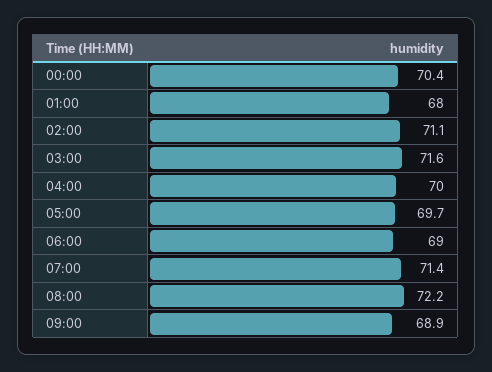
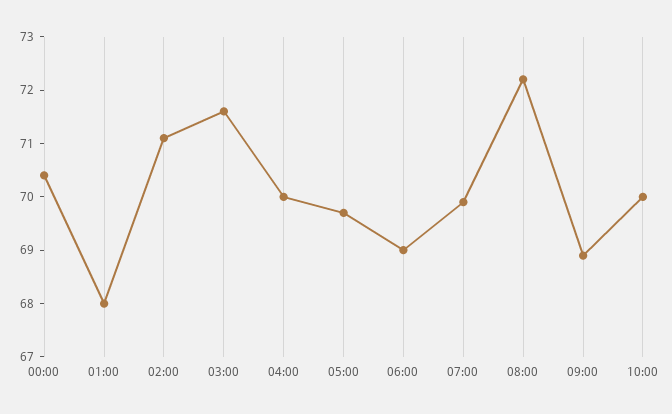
07:00: 71.4 -> 70
10:00: none -> 70

